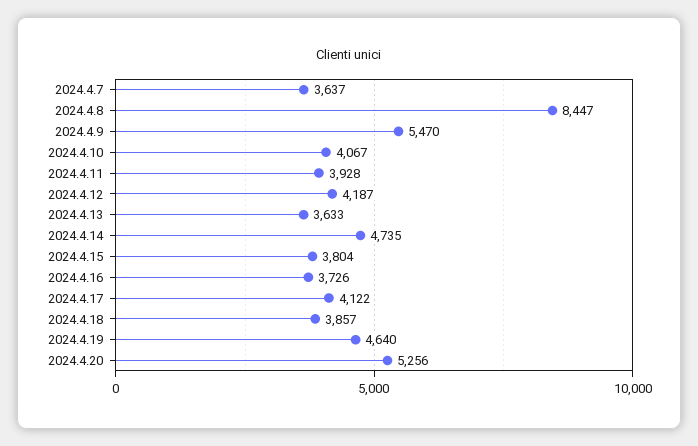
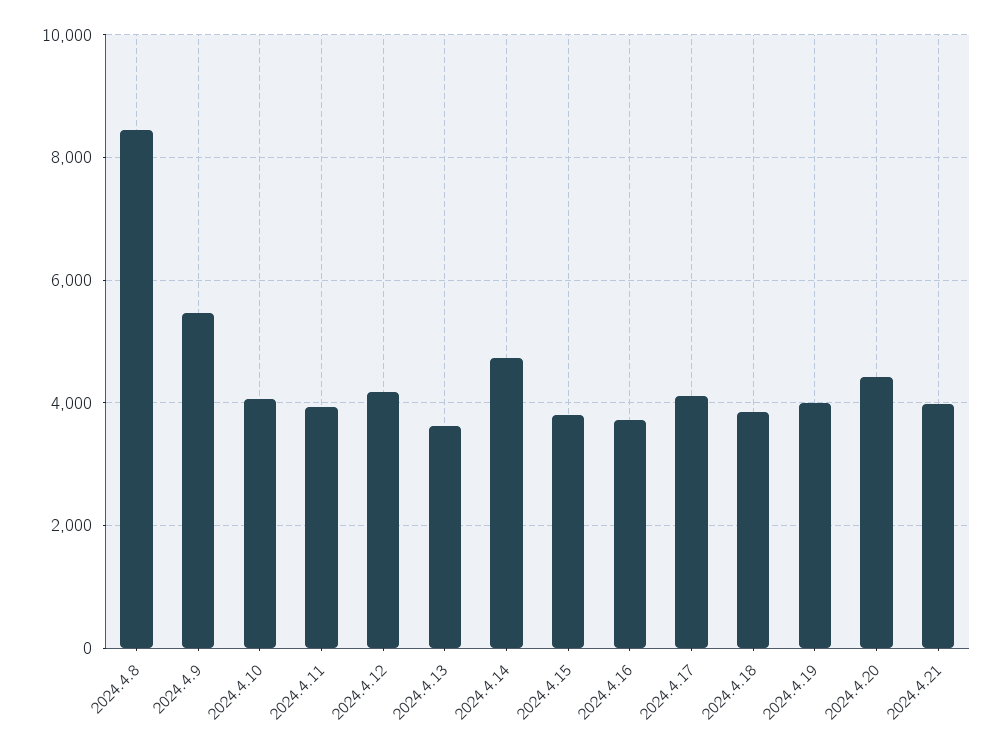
2024.4.7: 3637 -> none
2024.4.19: 4640 -> 4000
2024.4.20: 5256 -> 4400
2024.4.21: none -> 4000

